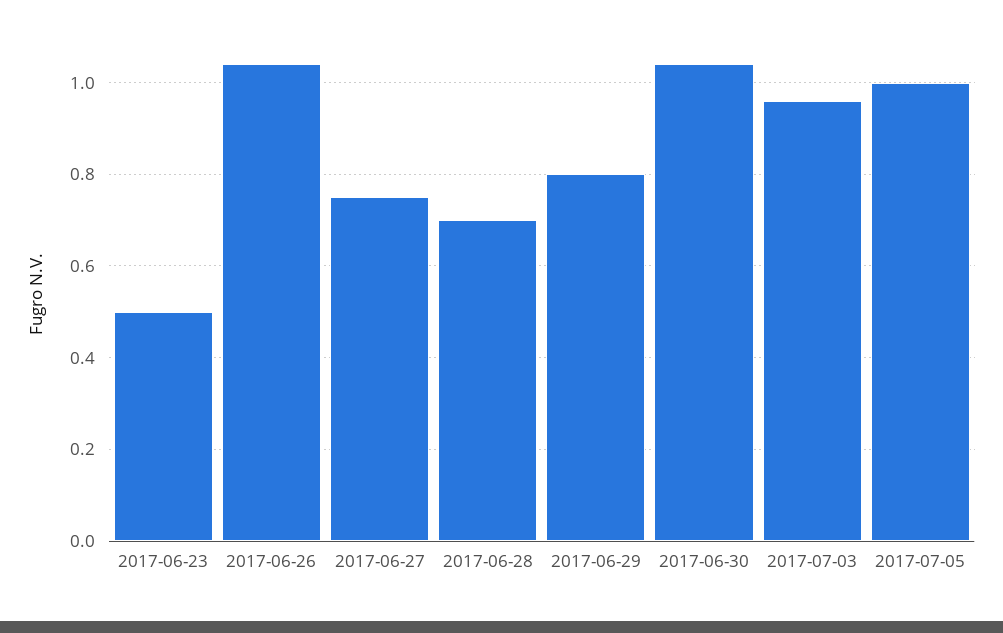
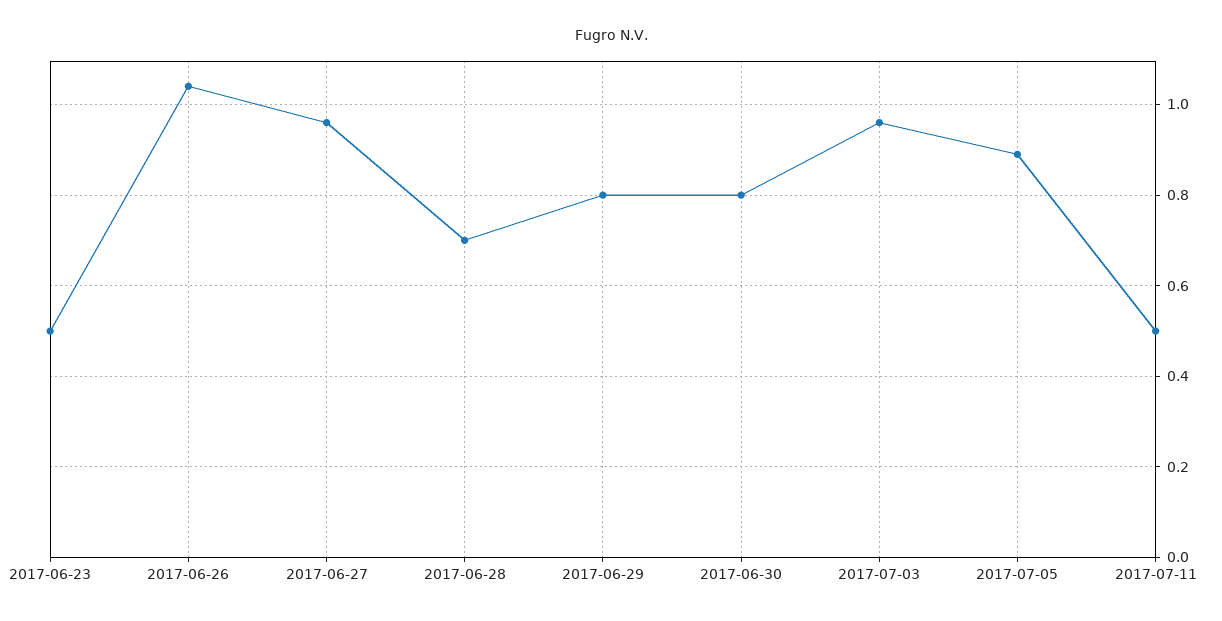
2017-06-27: 0.75 -> 0.95
2017-06-30: 1.05 -> 0.8
2017-07-05: 1 -> 0.9
2017-07-11: none -> 0.5

